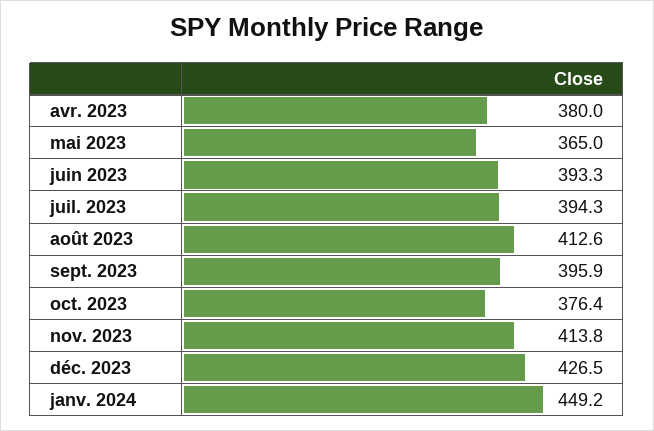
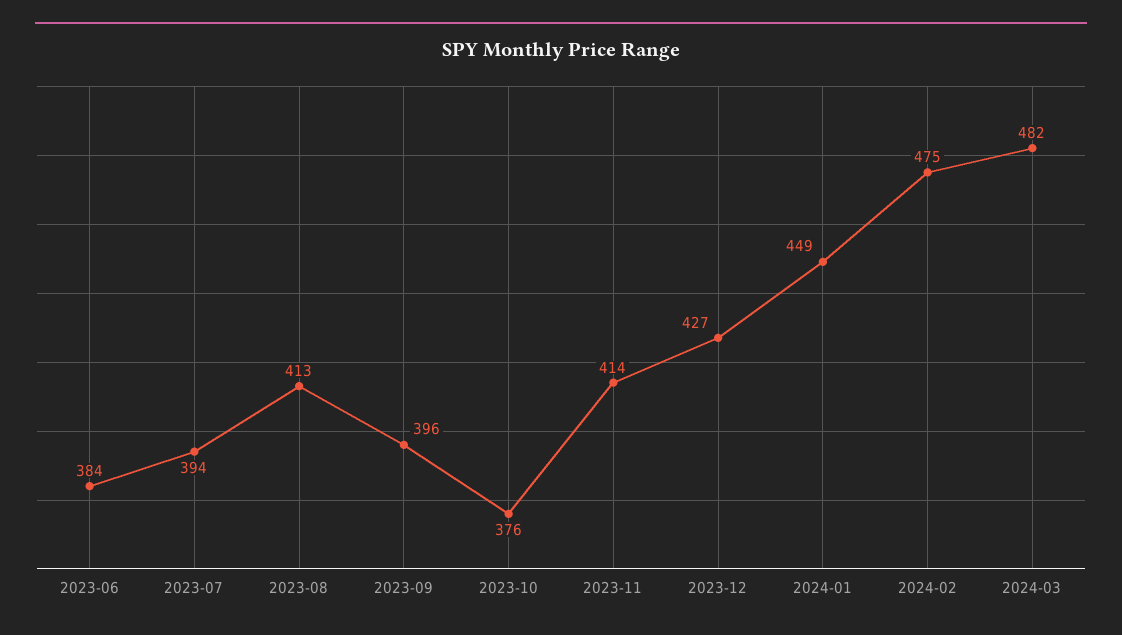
avr. 2023: 380 -> none
mai 2023: 365 -> none
juin 2023: 393.3 -> 384
2024-02: none -> 475
2024-03: none -> 482

